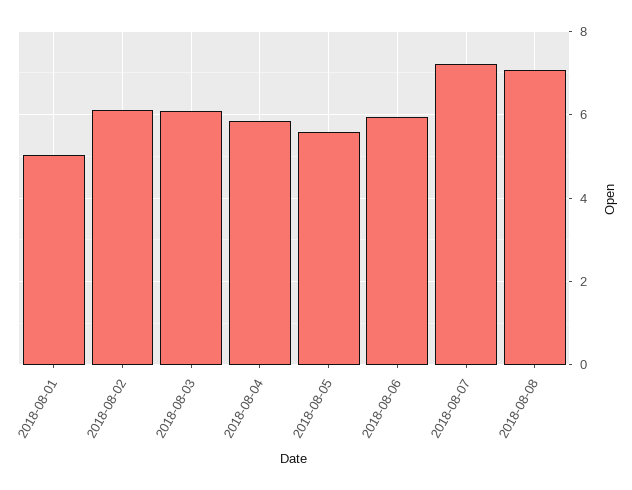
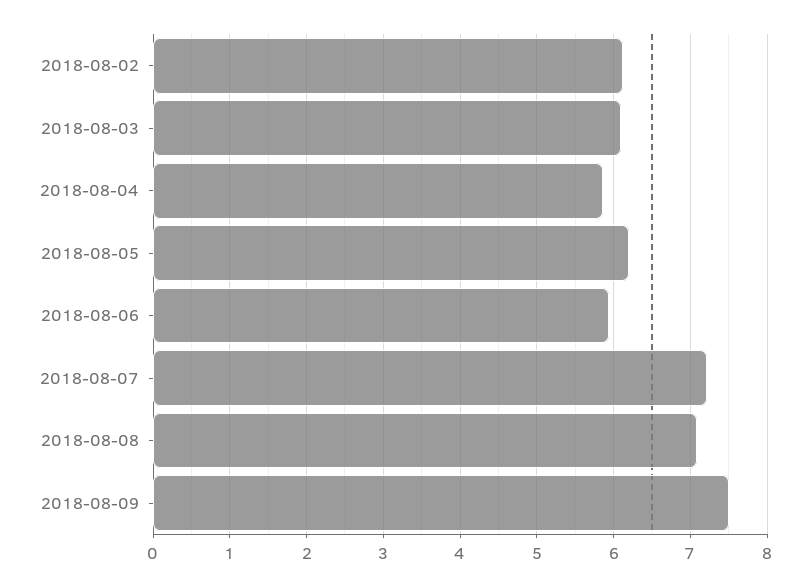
2018-08-01: 5 -> none
2018-08-05: 5.6 -> 6.2
2018-08-09: none -> 7.5

